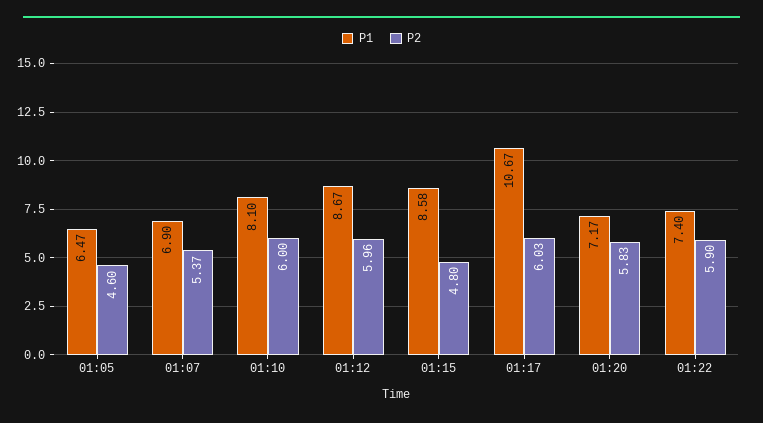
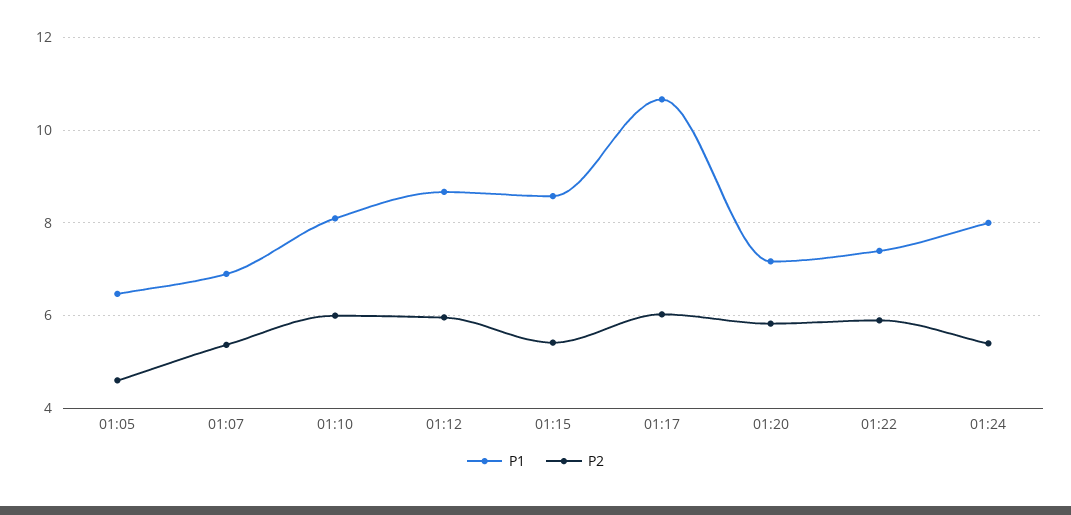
P2, 01:15: 4.8 -> 5.4
P1, 01:24: none -> 8
P2, 01:24: none -> 5.4

